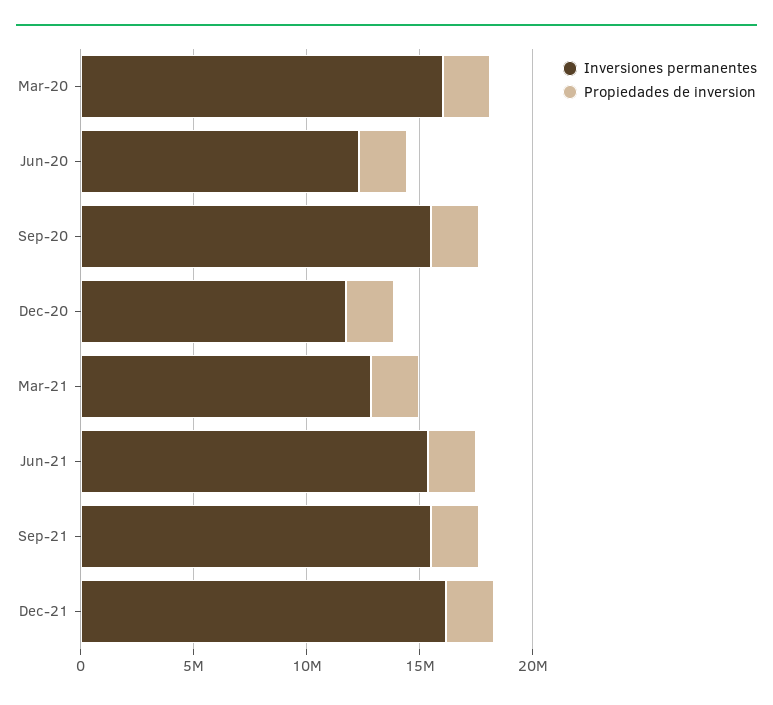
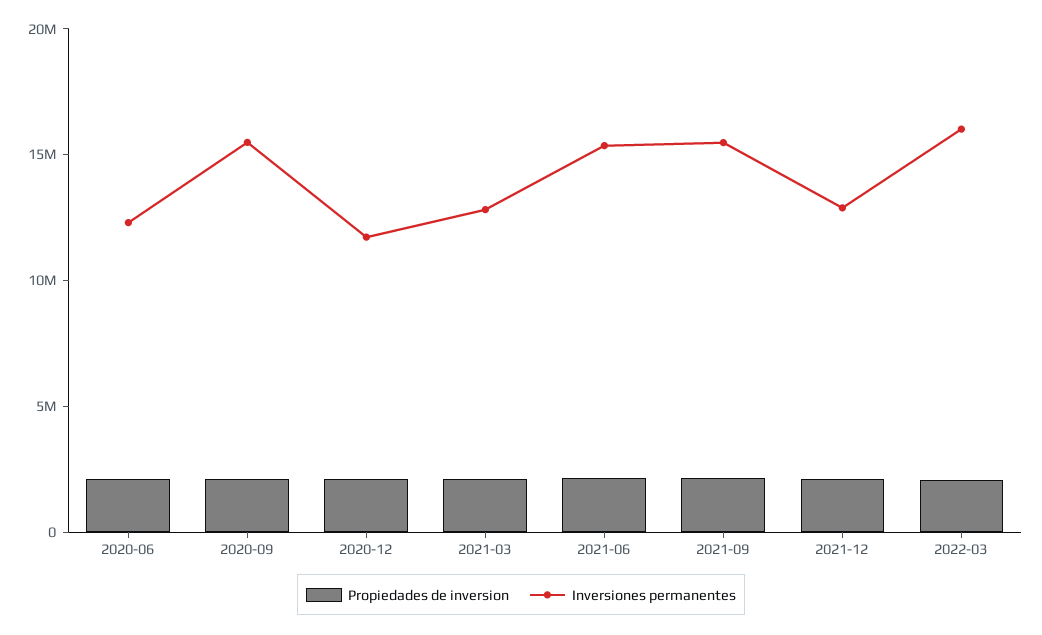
Inversiones permanentes, Mar-20: 16000000 -> none
Propiedades de inversion, Mar-20: 2000000 -> none
Inversiones permanentes, Dec-21: 16000000 -> 13000000
Propiedades de inversion, 2022-03: none -> 2000000
Inversiones permanentes, 2022-03: none -> 16000000

